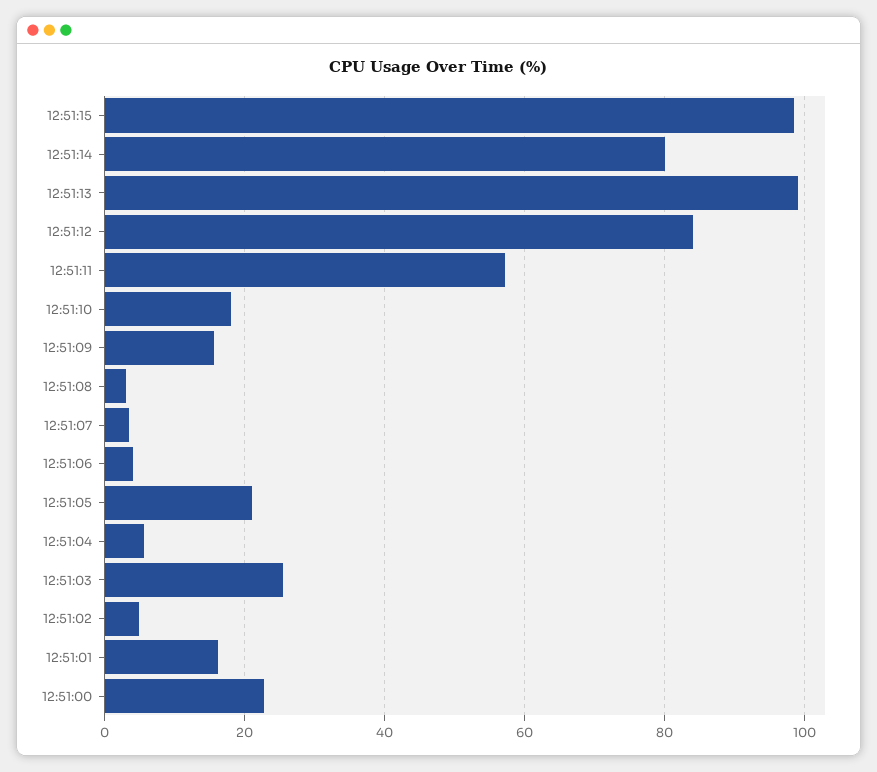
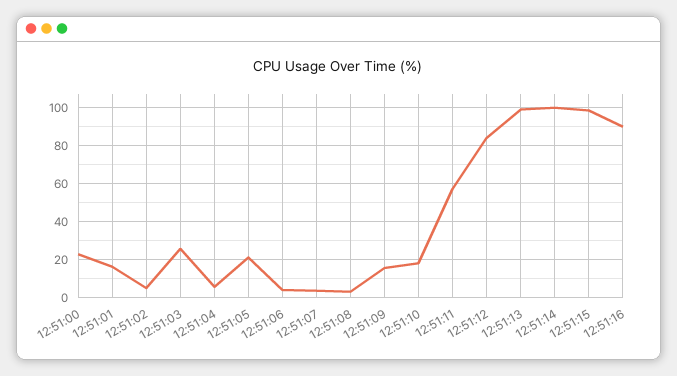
12:51:14: 80 -> 100
12:51:16: none -> 90

